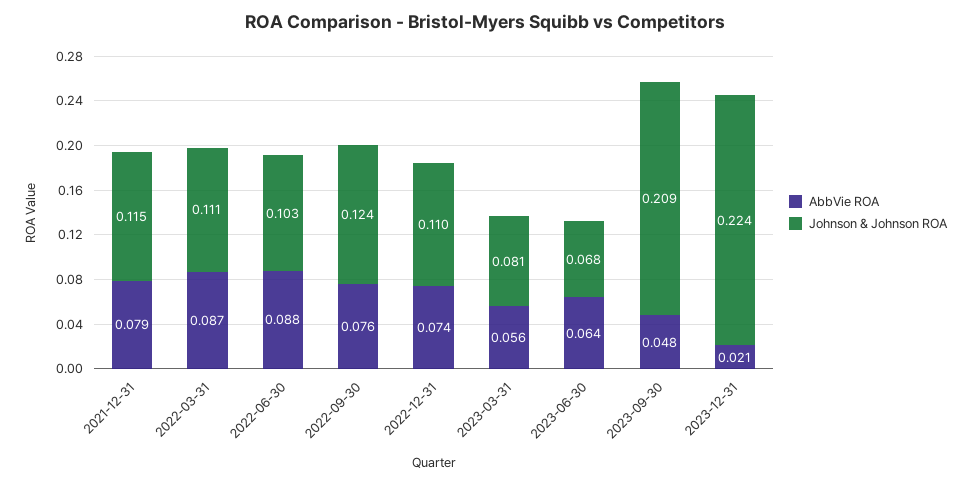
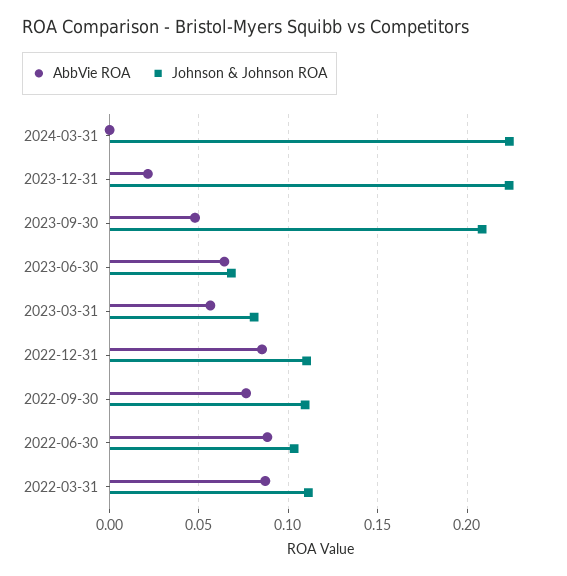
AbbVie ROA, 2021-12-31: 0.079 -> none
Johnson & Johnson ROA, 2021-12-31: 0.115 -> none
Johnson & Johnson ROA, 2022-09-30: 0.124 -> 0.11
AbbVie ROA, 2022-12-31: 0.074 -> 0.085
AbbVie ROA, 2024-03-31: none -> 0
Johnson & Johnson ROA, 2024-03-31: none -> 0.225

